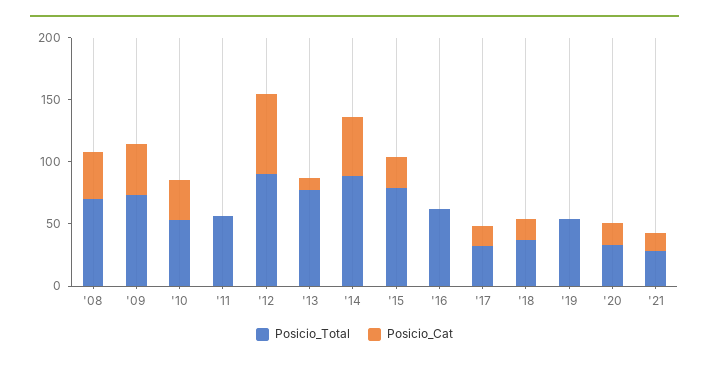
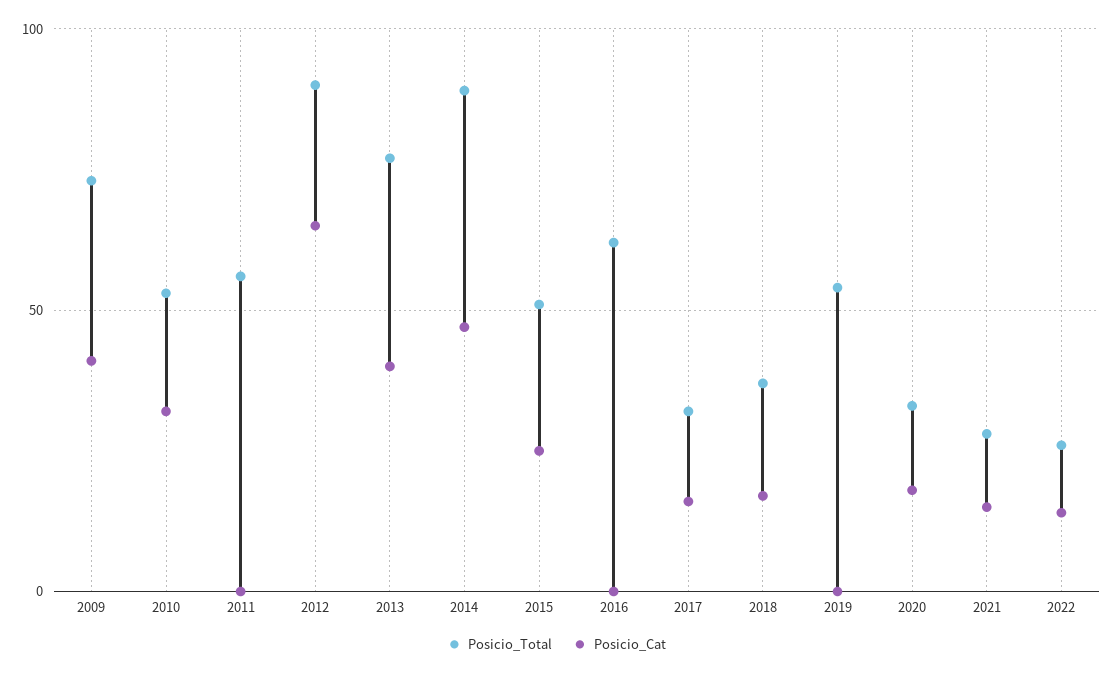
Posicio_Total, '08: 70 -> none
Posicio_Cat, '08: 40 -> none
Posicio_Cat, '13: 10 -> 40
Posicio_Total, '15: 80 -> 50
Posicio_Total, 2022: none -> 25
Posicio_Cat, 2022: none -> 15

